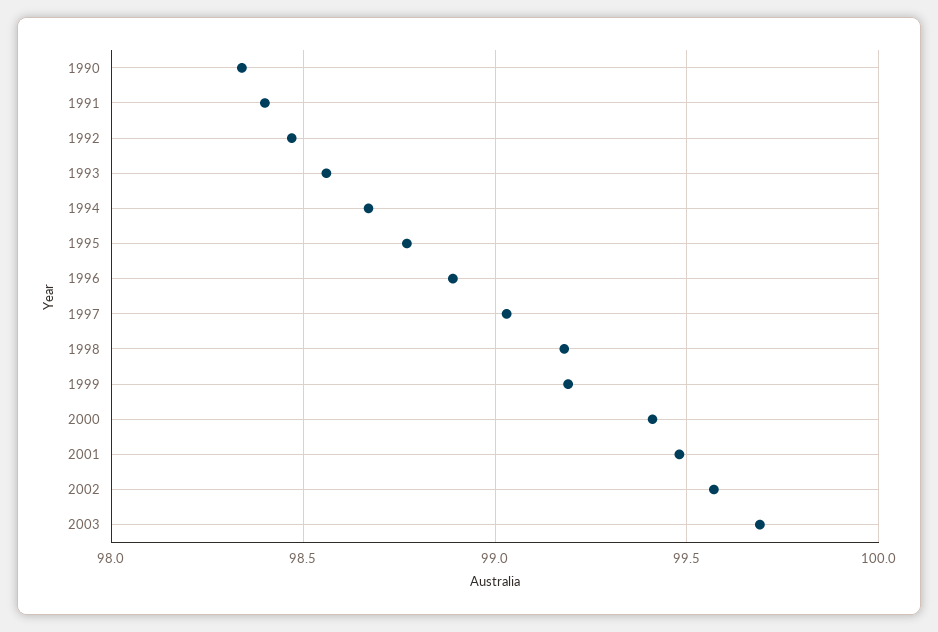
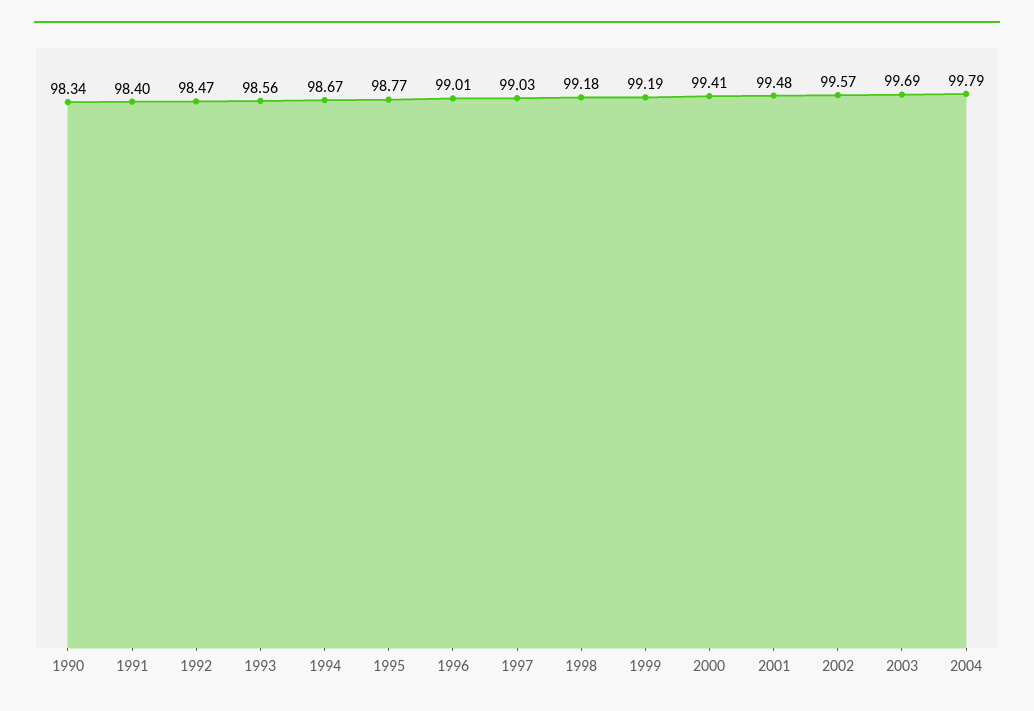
1996: 98.9 -> 99.01
2004: none -> 99.79

